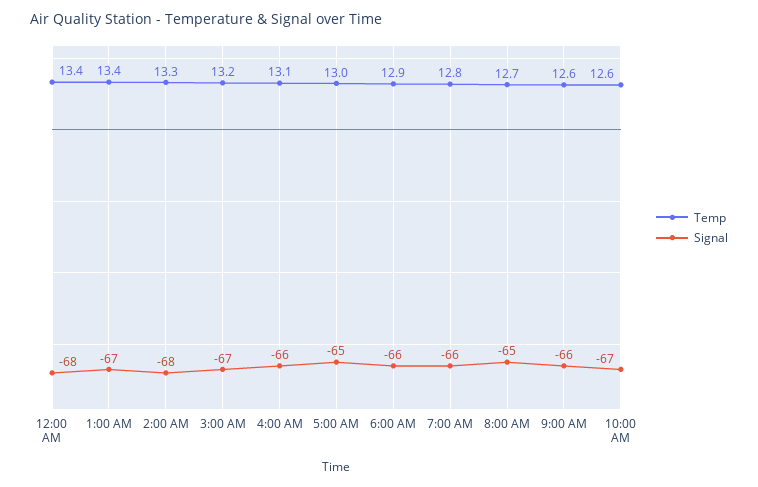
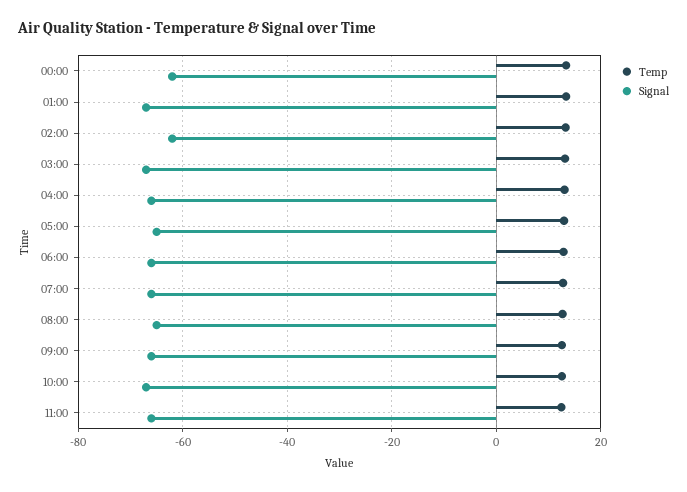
Signal, 12:00 AM: -68 -> -62
Signal, 2:00 AM: -68 -> -62
Temp, 11:00: none -> 12
Signal, 11:00: none -> -66

